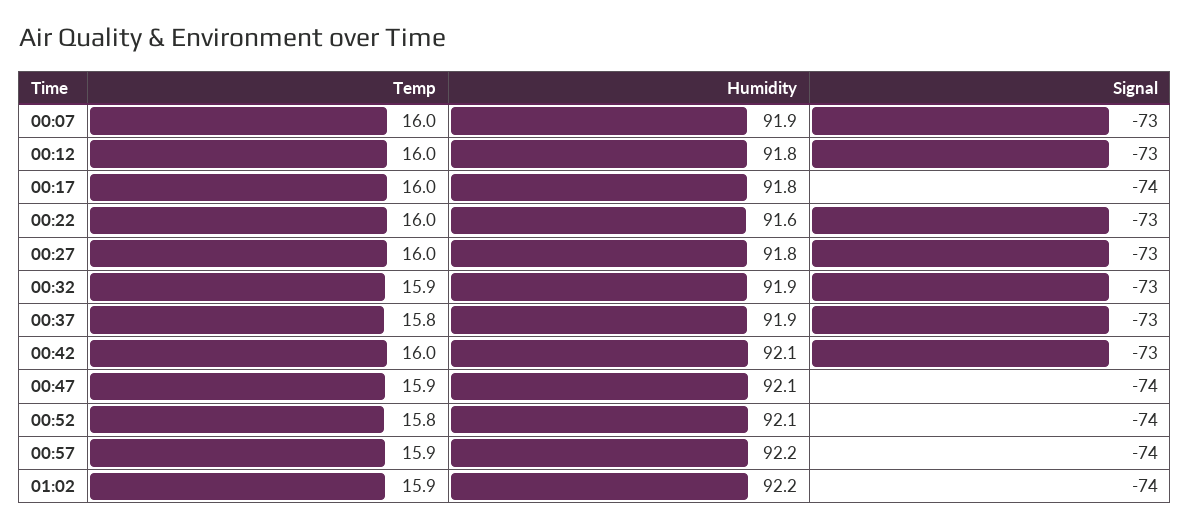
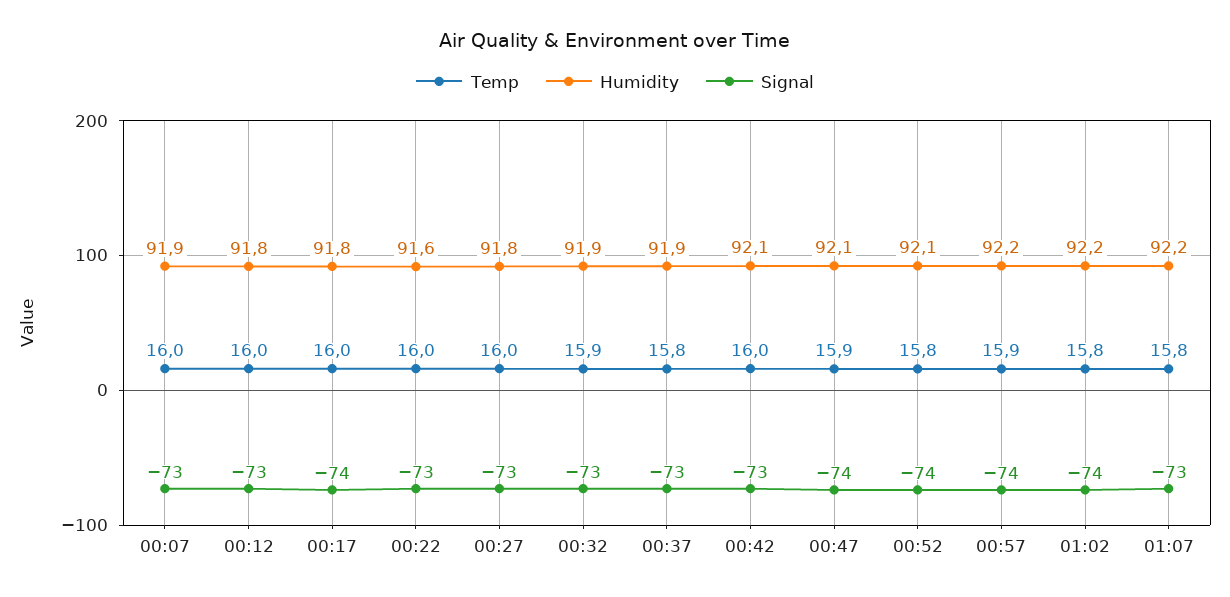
Temp, 01:02: 15.9 -> 15.8
Temp, 01:07: none -> 15.8
Humidity, 01:07: none -> 92.2
Signal, 01:07: none -> -73

